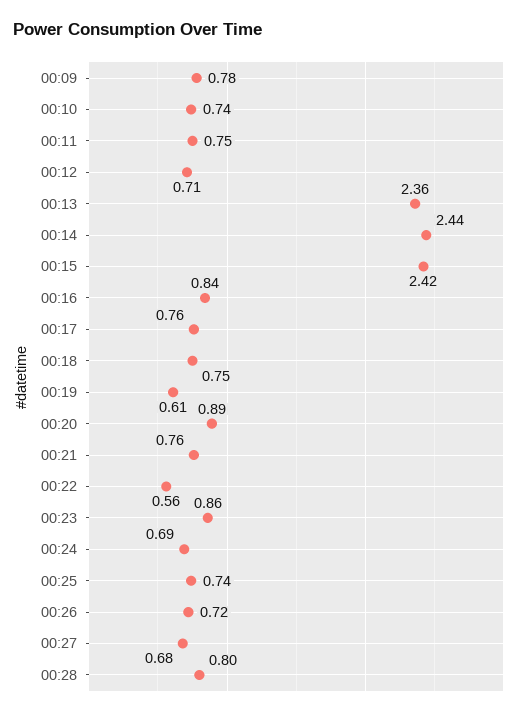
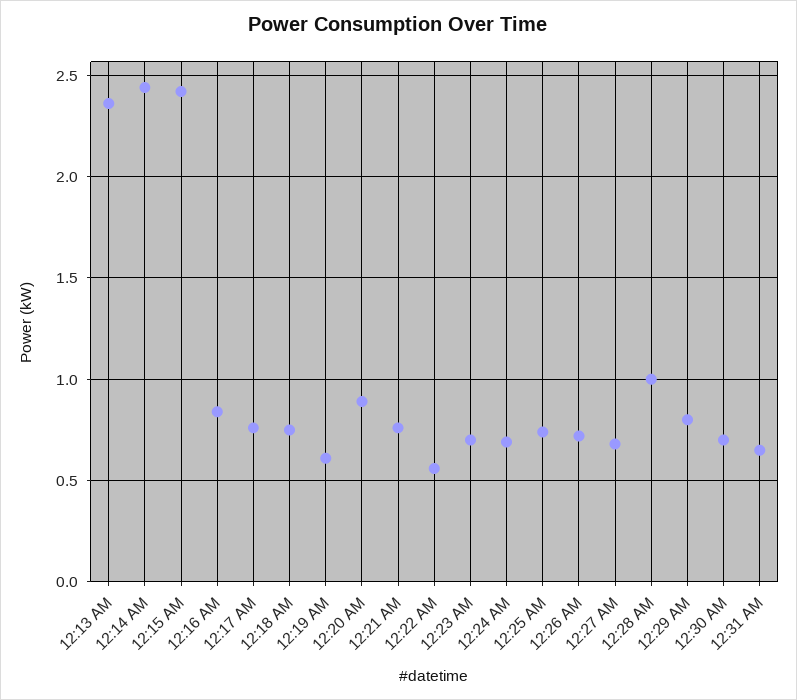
00:09: 0.78 -> none
00:10: 0.74 -> none
00:11: 0.75 -> none
00:12: 0.71 -> none
00:23: 0.86 -> 0.7
00:28: 0.8 -> 1
12:29 AM: none -> 0.8
12:30 AM: none -> 0.7
12:31 AM: none -> 0.65

